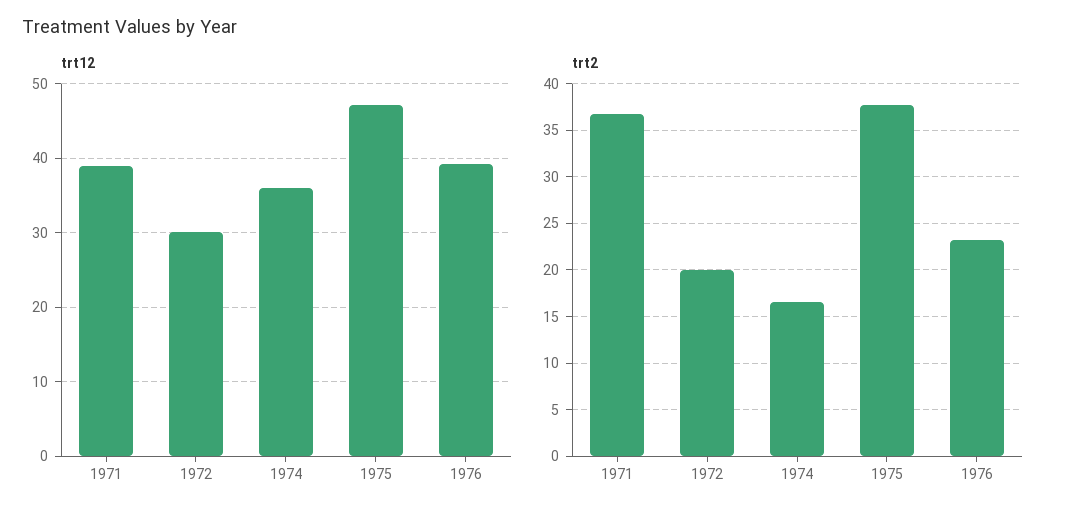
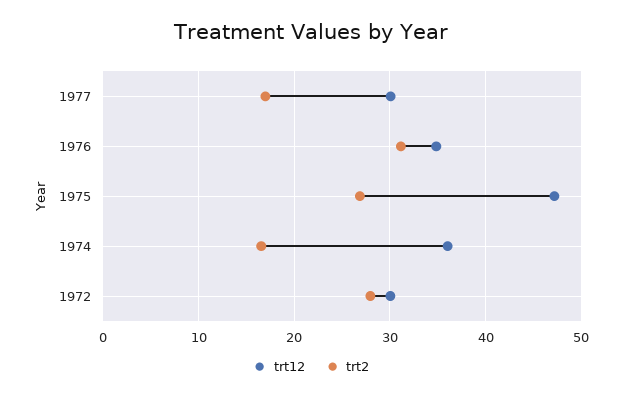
trt12, 1971: 39 -> none
trt12, 1976: 39 -> 35
trt2, 1971: 37 -> none
trt2, 1972: 20 -> 28
trt2, 1975: 38 -> 27
trt2, 1976: 23 -> 31
trt12, 1977: none -> 30
trt2, 1977: none -> 17

